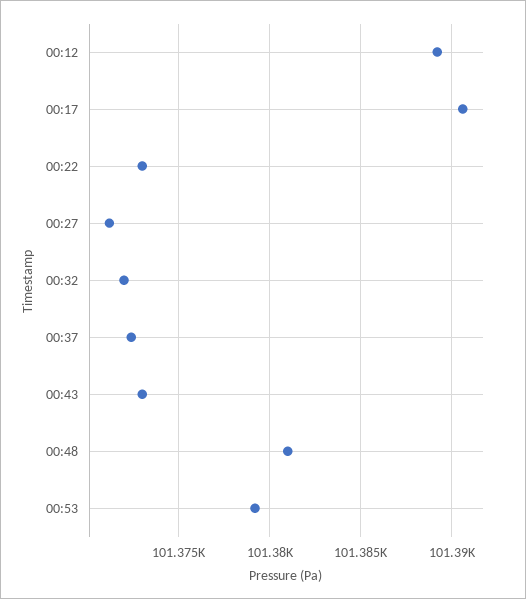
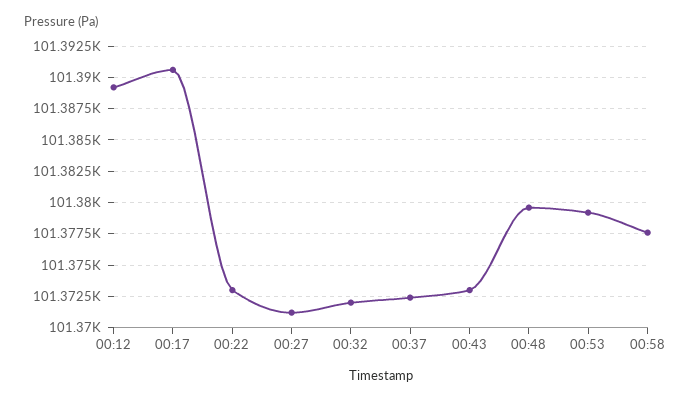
00:48: 101381 -> 101379.5
00:58: none -> 101377.5

